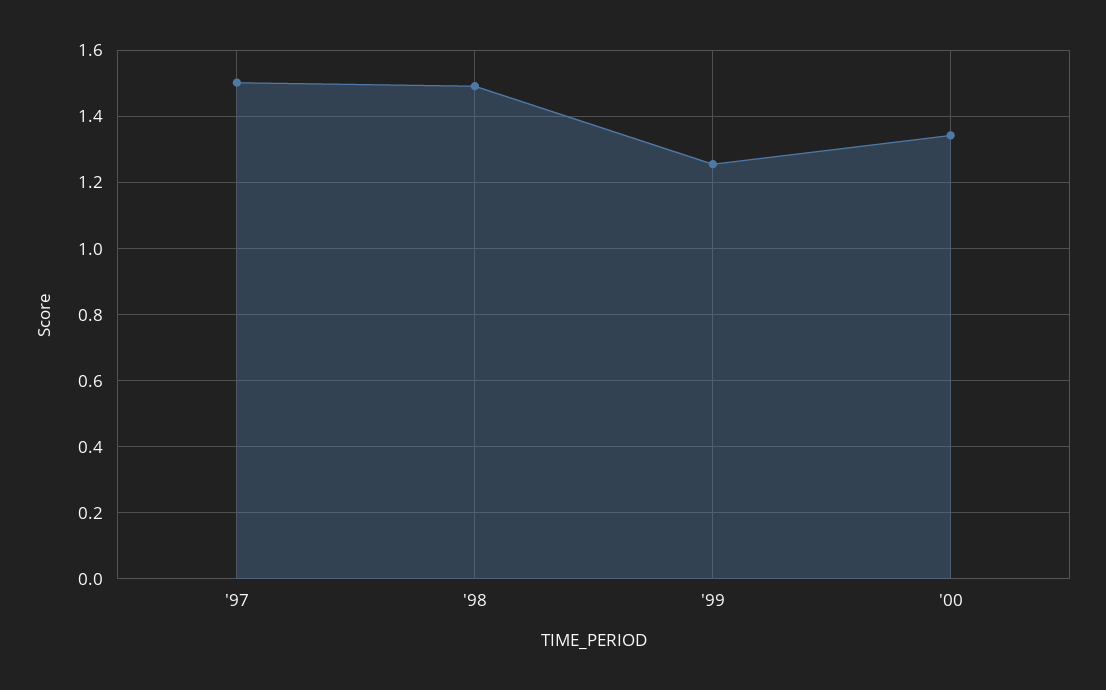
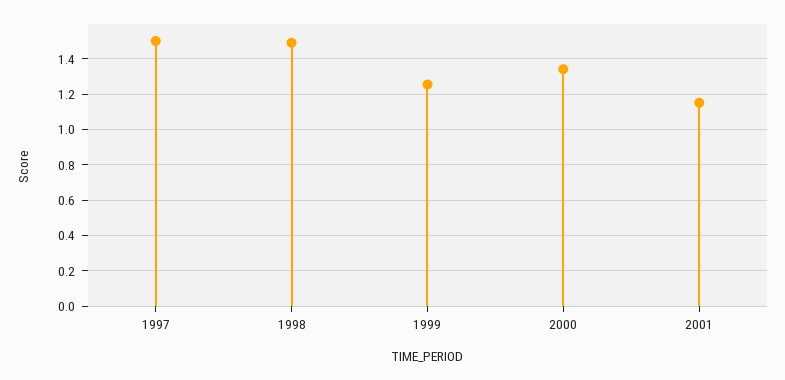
2001: none -> 1.15

